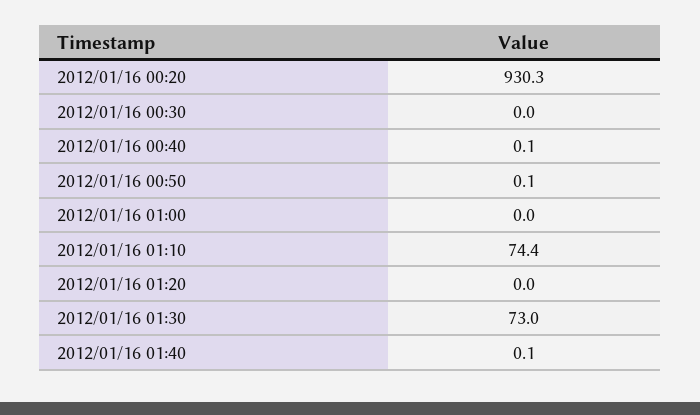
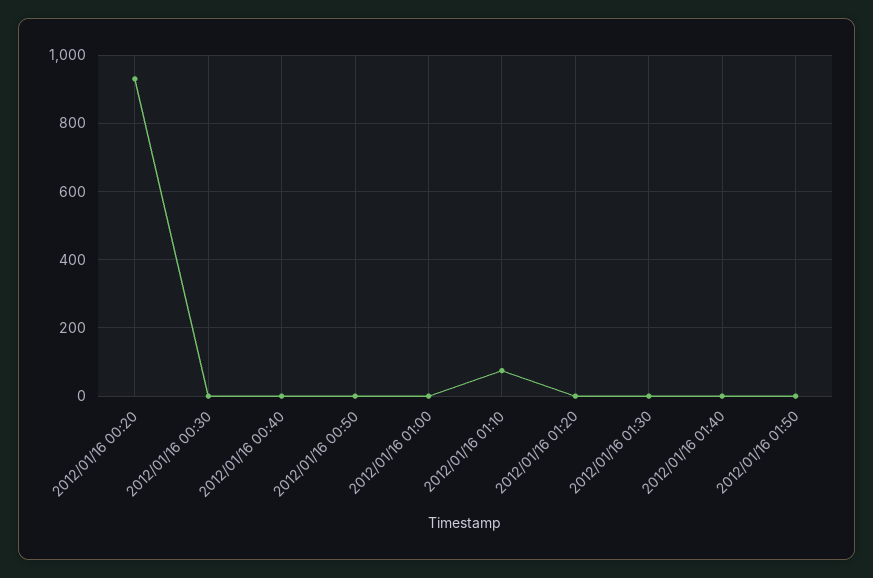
2012/01/16 01:30: 73 -> 0
2012/01/16 01:50: none -> 0

